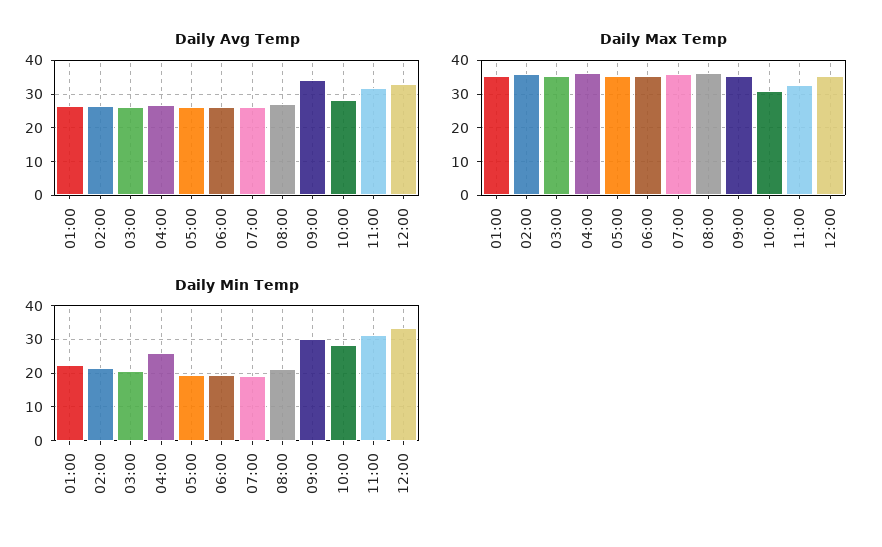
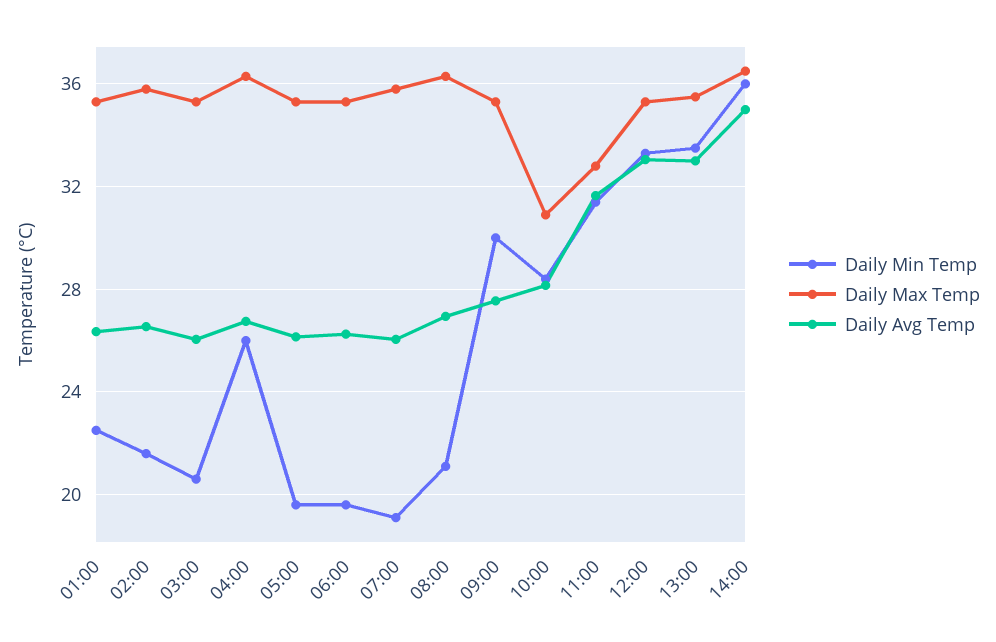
Daily Avg Temp, 09:00: 34 -> 27.5
Daily Min Temp, 13:00: none -> 33.5
Daily Max Temp, 13:00: none -> 35.5
Daily Avg Temp, 13:00: none -> 33
Daily Min Temp, 14:00: none -> 36
Daily Max Temp, 14:00: none -> 36.5
Daily Avg Temp, 14:00: none -> 35

